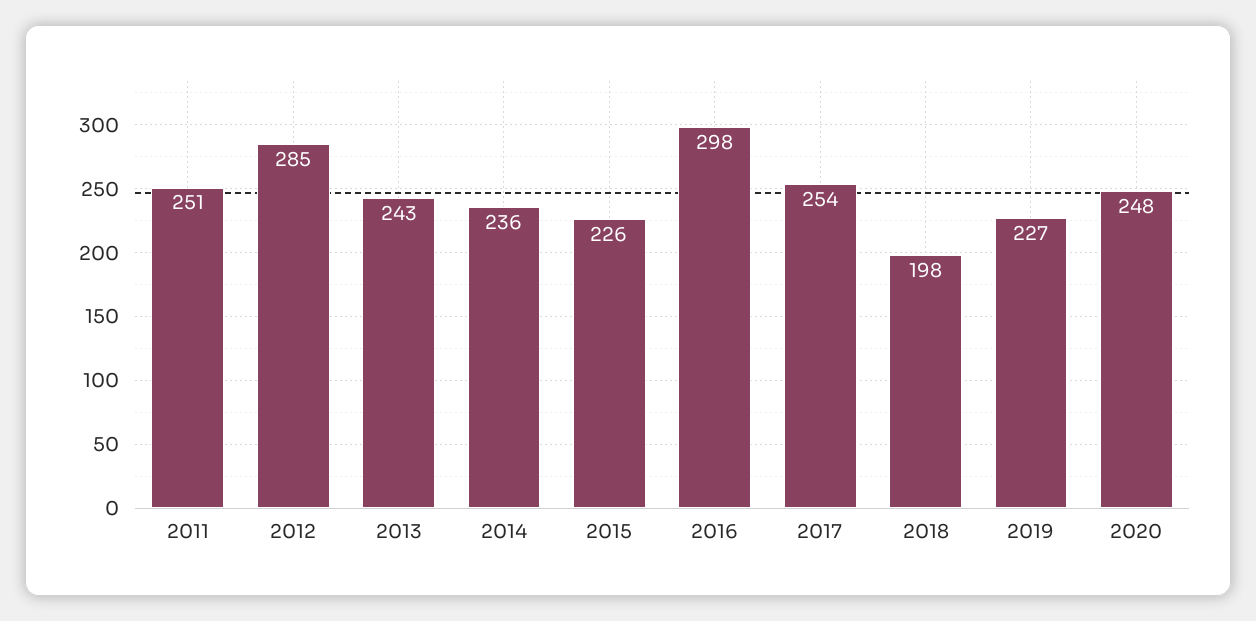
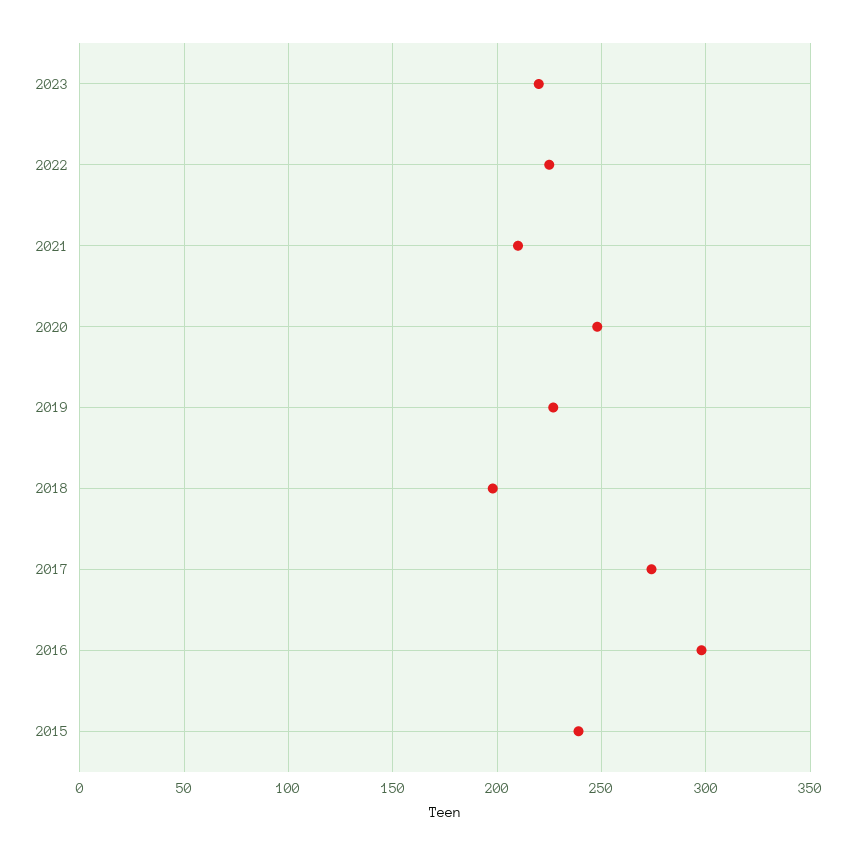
2011: 251 -> none
2012: 285 -> none
2013: 243 -> none
2014: 236 -> none
2015: 226 -> 240
2017: 254 -> 275
2023: none -> 220
2022: none -> 225
2021: none -> 210

